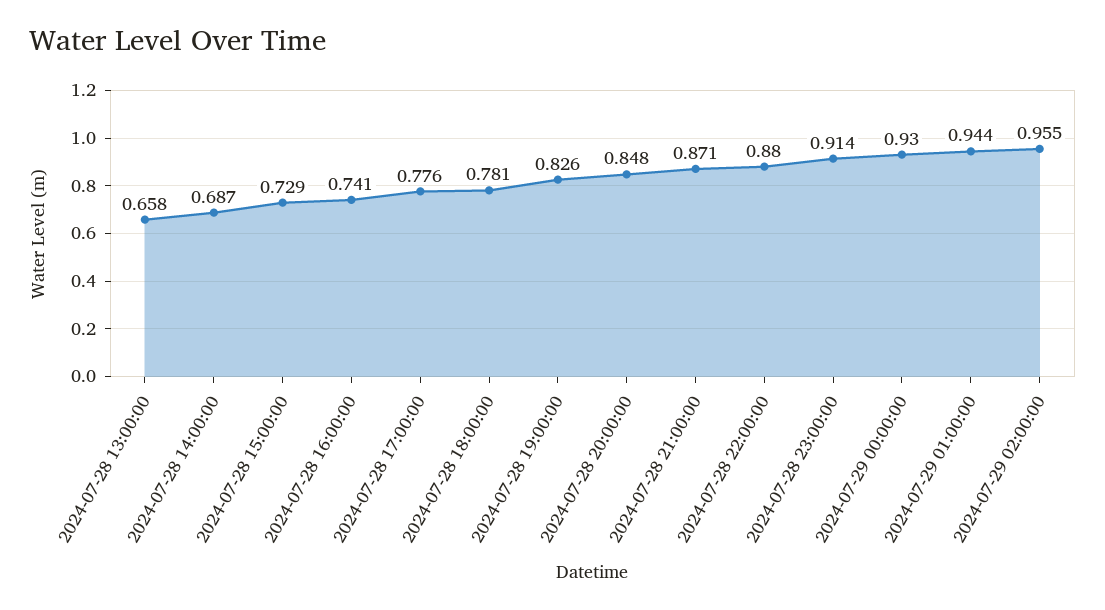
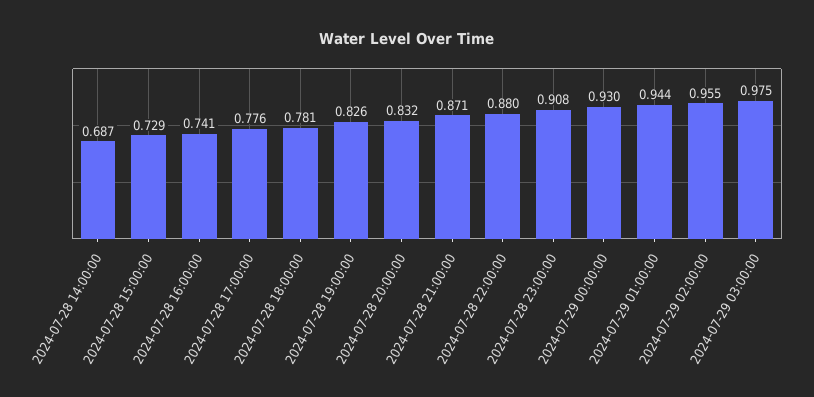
2024-07-28 13:00:00: 0.658 -> none
2024-07-28 20:00:00: 0.848 -> 0.832
2024-07-28 23:00:00: 0.914 -> 0.908
2024-07-29 03:00:00: none -> 0.975

